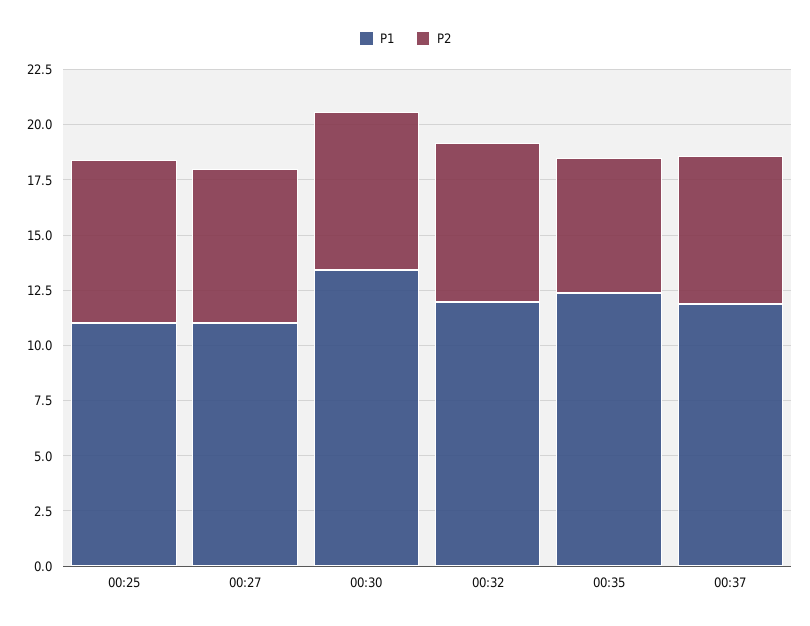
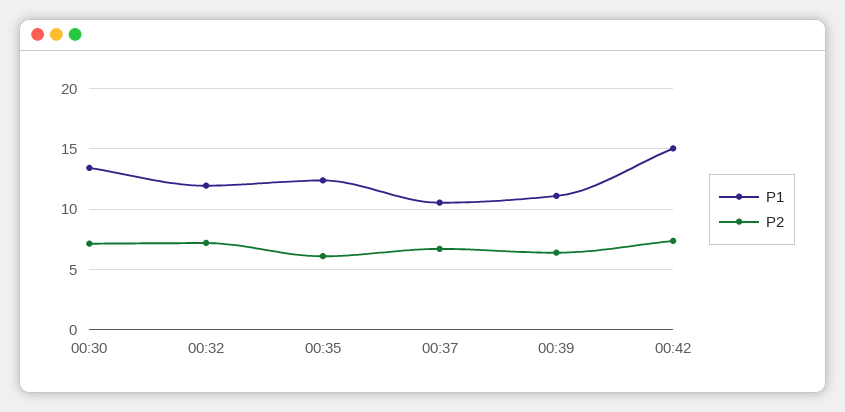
P1, 00:25: 11 -> none
P2, 00:25: 7.5 -> none
P1, 00:27: 11 -> none
P2, 00:27: 7 -> none
P1, 00:37: 12 -> 10.5
P1, 00:39: none -> 11
P2, 00:39: none -> 6.5
P1, 00:42: none -> 15
P2, 00:42: none -> 7.5

